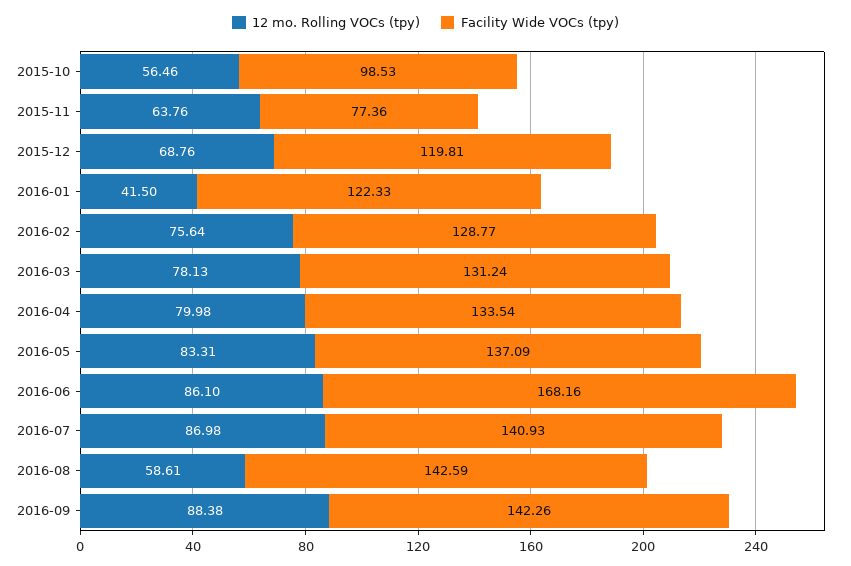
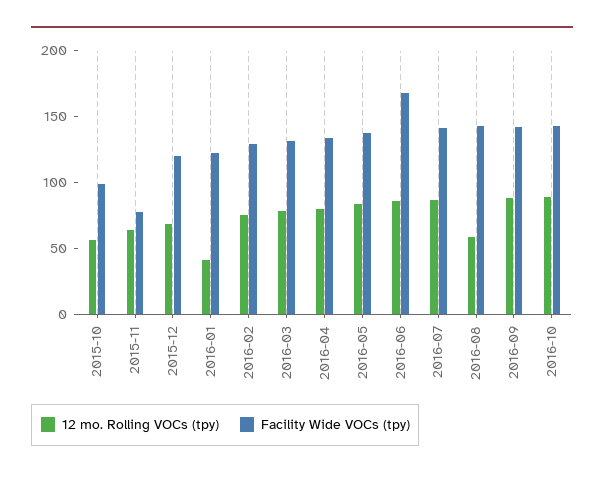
12 mo. Rolling VOCs (tpy), 2016-10: none -> 90
Facility Wide VOCs (tpy), 2016-10: none -> 140

